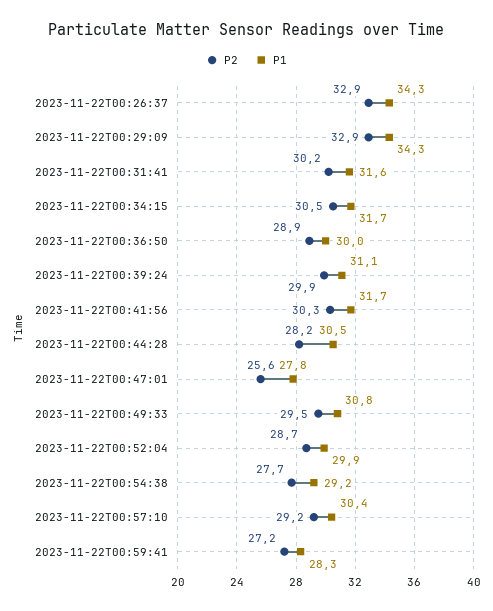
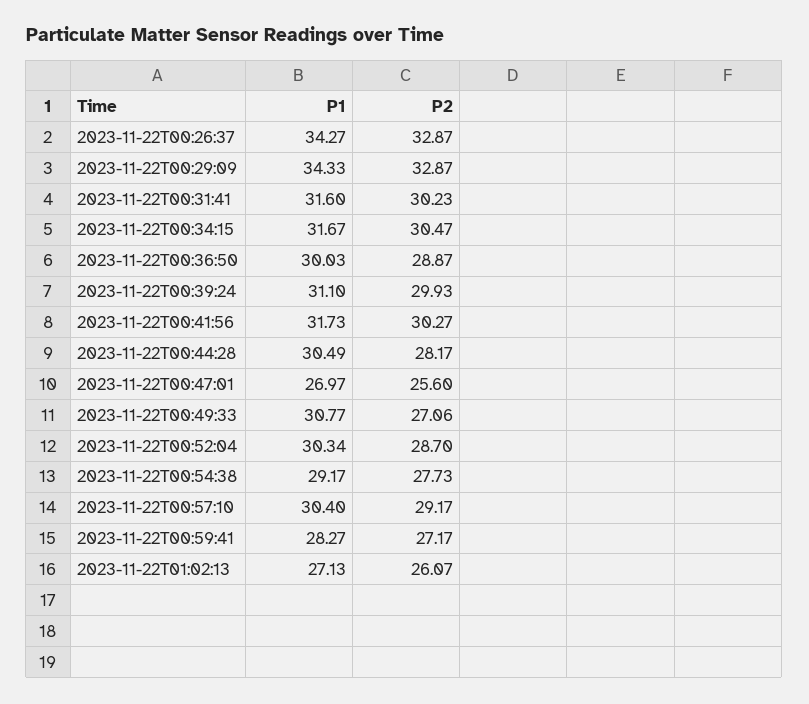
P1, 2023-11-22T00:47:01: 27.8 -> 26.97
P2, 2023-11-22T00:49:33: 29.5 -> 27.06
P1, 2023-11-22T00:52:04: 29.9 -> 30.34
P1, 2023-11-22T01:02:13: none -> 27.13
P2, 2023-11-22T01:02:13: none -> 26.07

